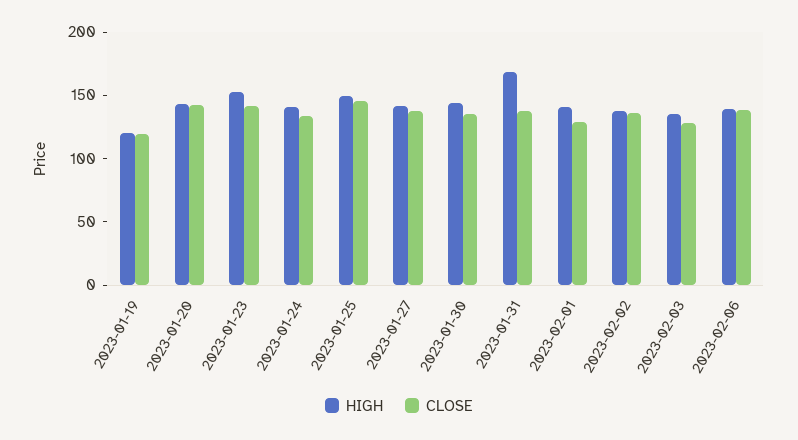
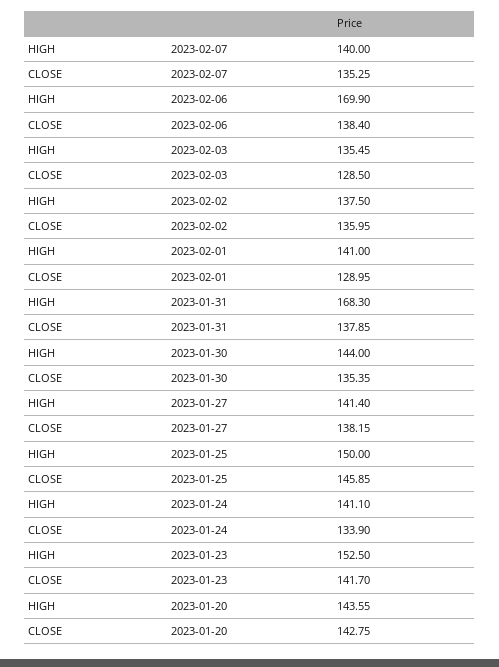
HIGH, 2023-01-19: 120 -> none
CLOSE, 2023-01-19: 120 -> none
HIGH, 2023-02-06: 140 -> 169.9
HIGH, 2023-02-07: none -> 140
CLOSE, 2023-02-07: none -> 135.25

